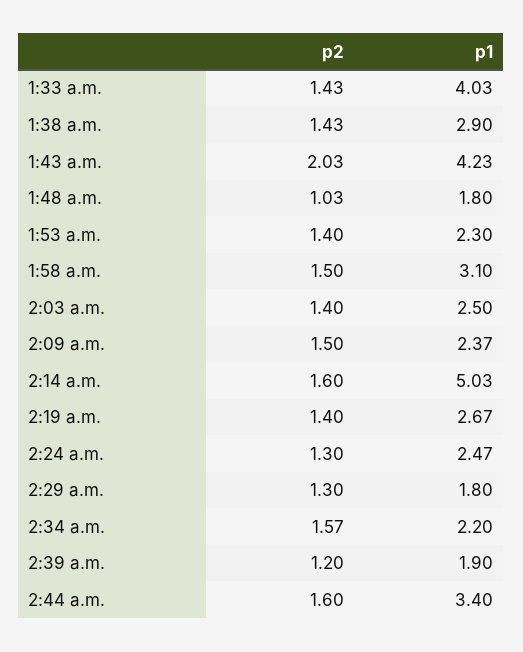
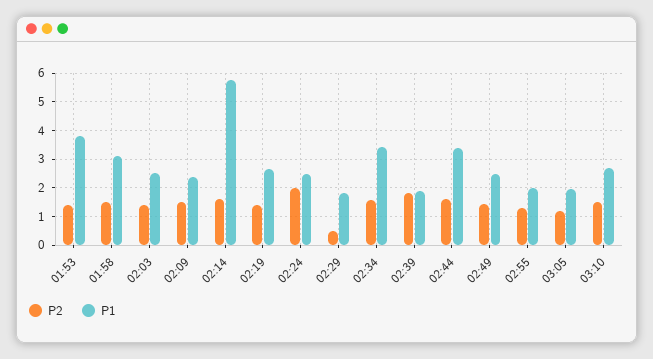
p2, 1:33 a.m.: 1.43 -> none
p1, 1:33 a.m.: 4.03 -> none
p2, 1:38 a.m.: 1.43 -> none
p1, 1:38 a.m.: 2.9 -> none
p2, 1:43 a.m.: 2.03 -> none
p1, 1:43 a.m.: 4.23 -> none
p2, 1:48 a.m.: 1.03 -> none
p1, 1:48 a.m.: 1.8 -> none
p1, 1:53 a.m.: 2.3 -> 3.75
p1, 2:14 a.m.: 5.03 -> 5.75
p2, 2:24 a.m.: 1.3 -> 2
p2, 2:29 a.m.: 1.3 -> 0.5
p1, 2:34 a.m.: 2.2 -> 3.5
p2, 2:39 a.m.: 1.2 -> 1.75
p2, 02:49: none -> 1.5
p1, 02:49: none -> 2.5
p2, 02:55: none -> 1.25
p1, 02:55: none -> 2
p2, 03:05: none -> 1.25
p1, 03:05: none -> 2
p2, 03:10: none -> 1.5
p1, 03:10: none -> 2.75

